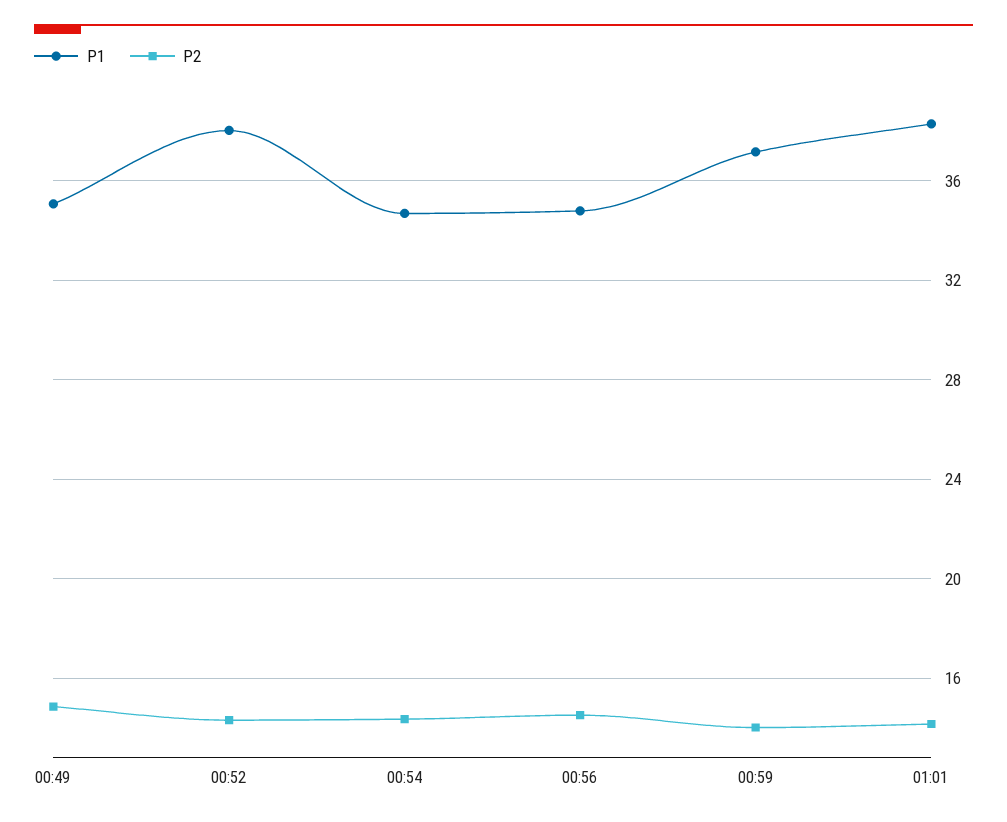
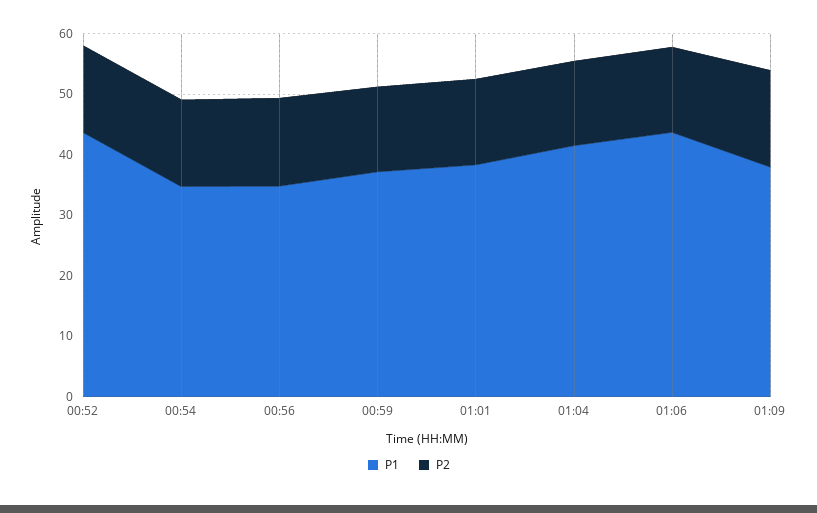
P1, 00:49: 35 -> none
P2, 00:49: 15 -> none
P1, 00:52: 38 -> 44
P1, 01:04: none -> 42
P2, 01:04: none -> 14
P1, 01:06: none -> 44
P2, 01:06: none -> 14
P1, 01:09: none -> 38
P2, 01:09: none -> 16

